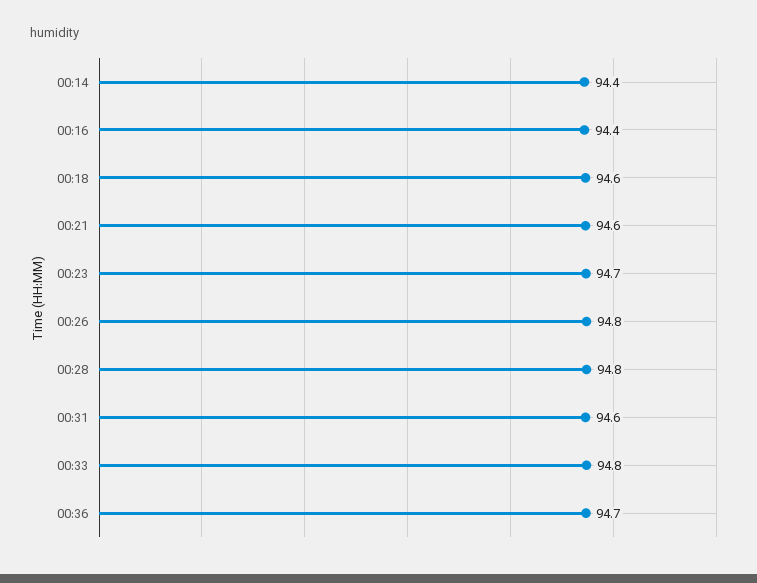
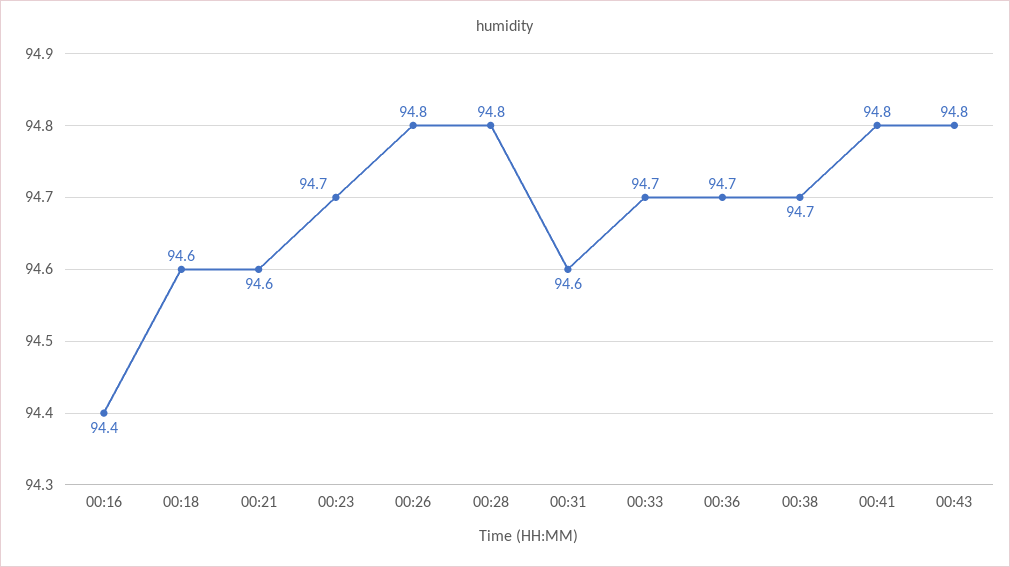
00:14: 94.4 -> none
00:33: 94.8 -> 94.7
00:38: none -> 94.7
00:41: none -> 94.8
00:43: none -> 94.8

